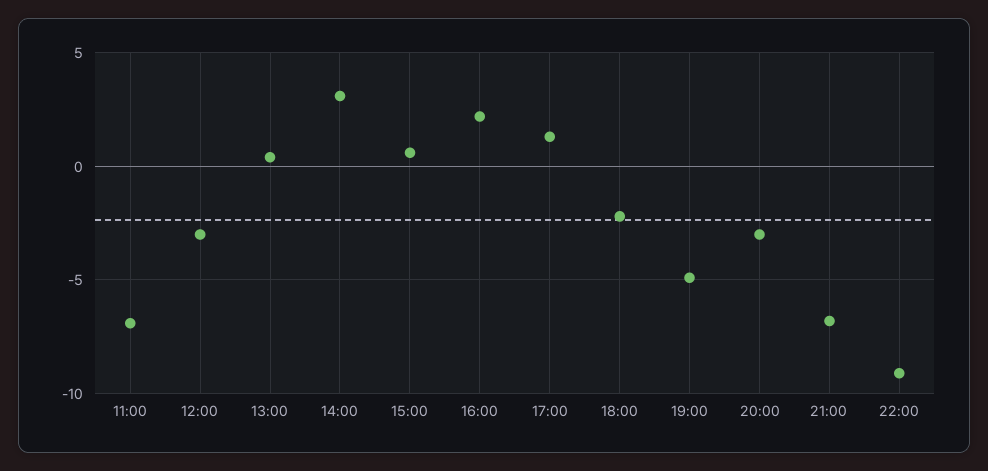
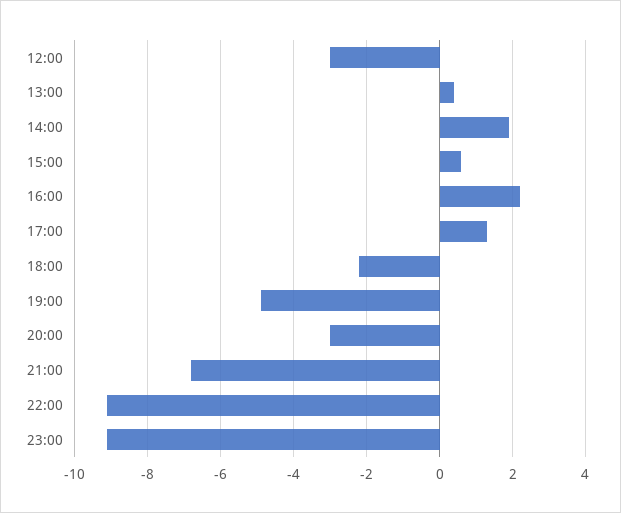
11:00: -7 -> none
14:00: 3 -> 2
23:00: none -> -9

